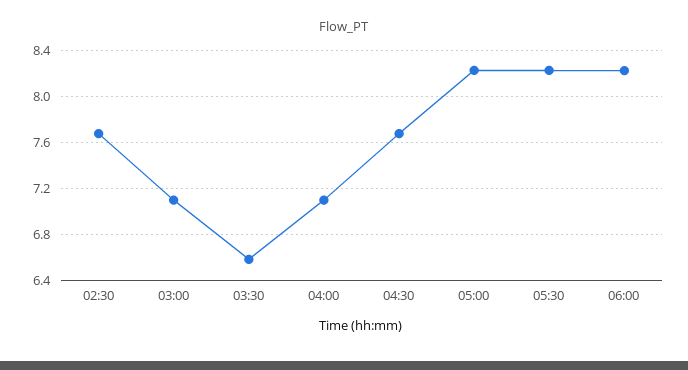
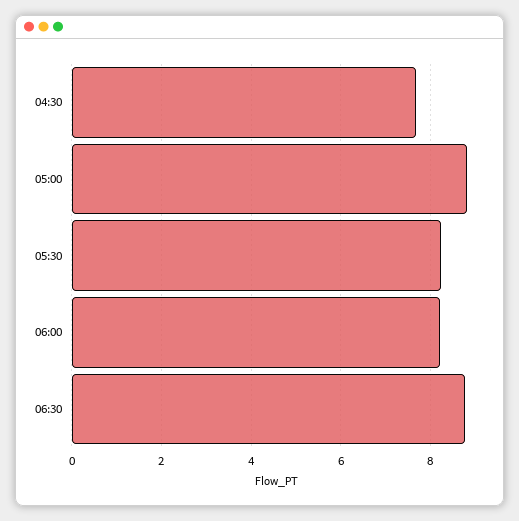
02:30: 7.7 -> none
03:00: 7.1 -> none
03:30: 6.6 -> none
04:00: 7.1 -> none
05:00: 8.2 -> 8.8
06:30: none -> 8.8

